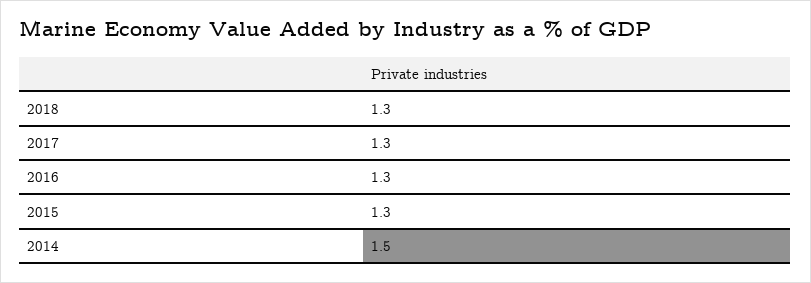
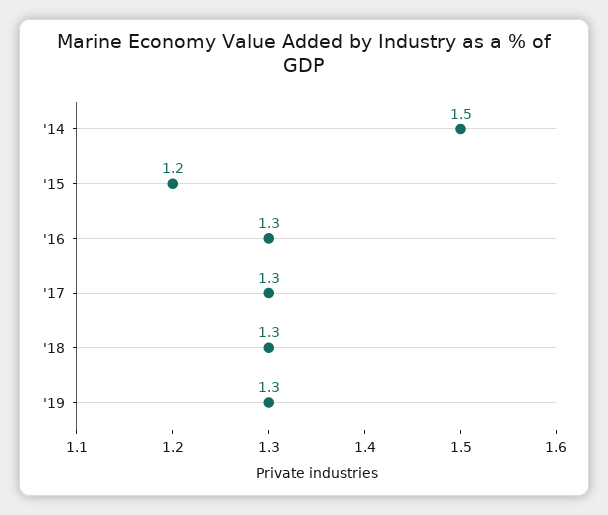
2015: 1.3 -> 1.2
'19: none -> 1.3

